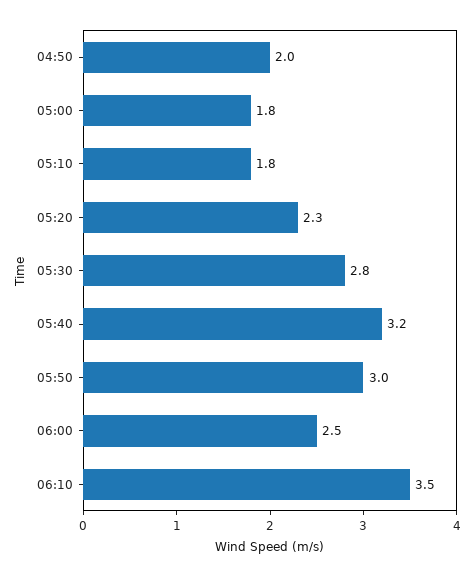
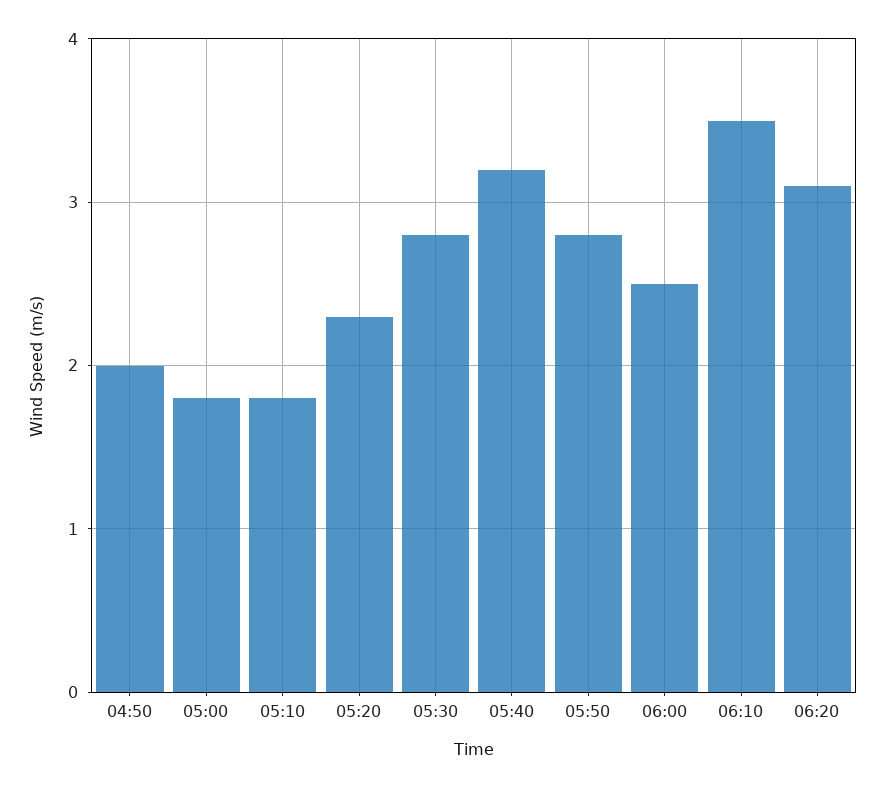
05:50: 3 -> 2.8
06:20: none -> 3.1

